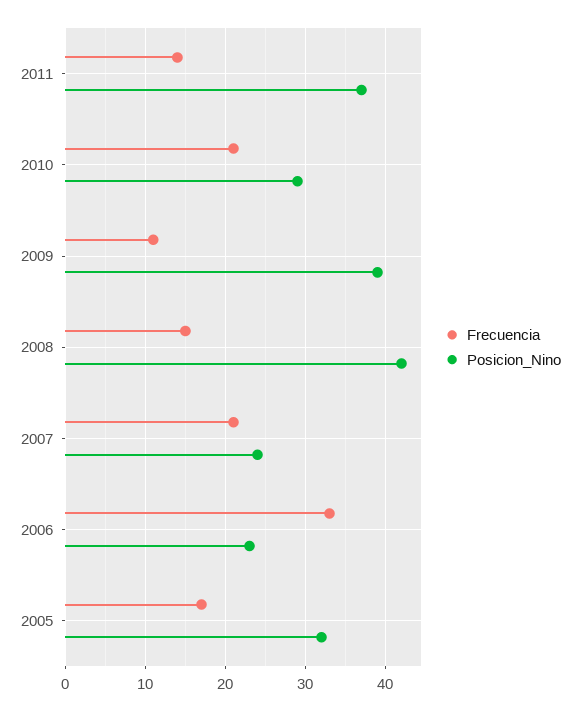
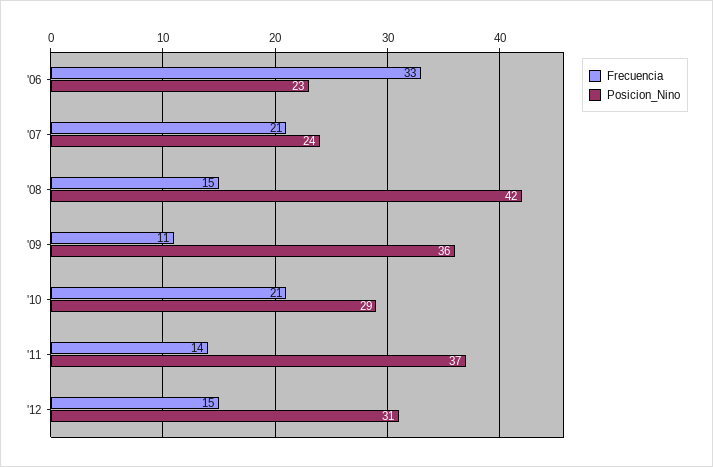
Posicion_Nino, 2009: 39 -> 36
Frecuencia, 2005: 17 -> none
Posicion_Nino, 2005: 32 -> none
Frecuencia, '12: none -> 15
Posicion_Nino, '12: none -> 31

